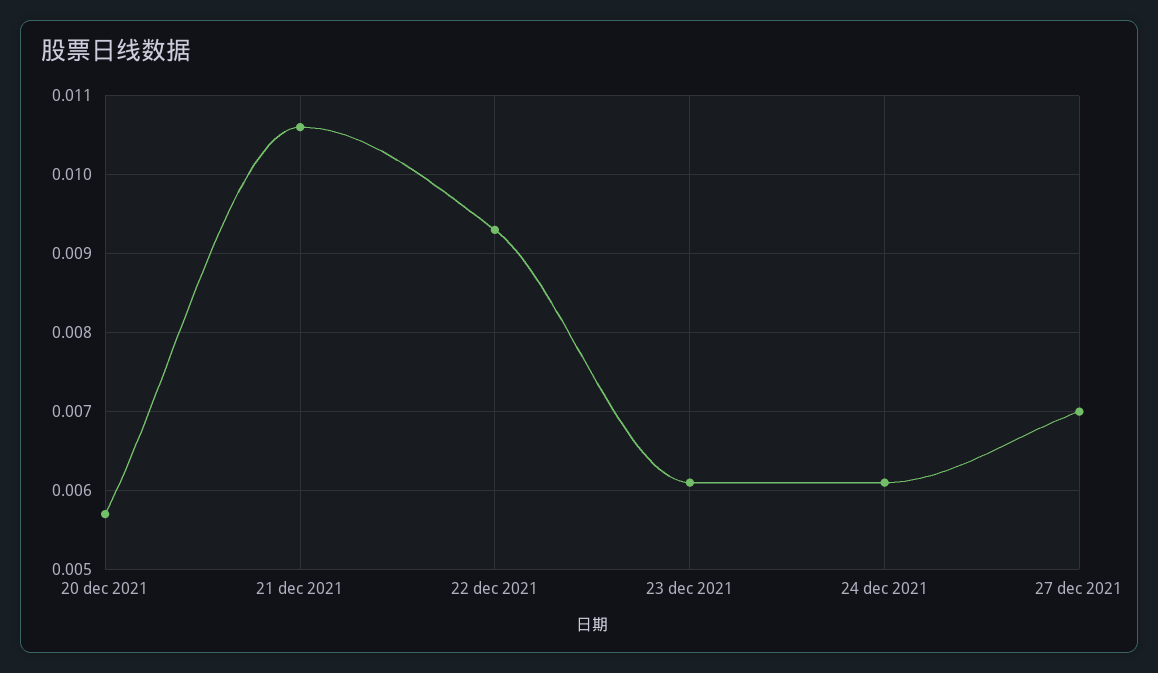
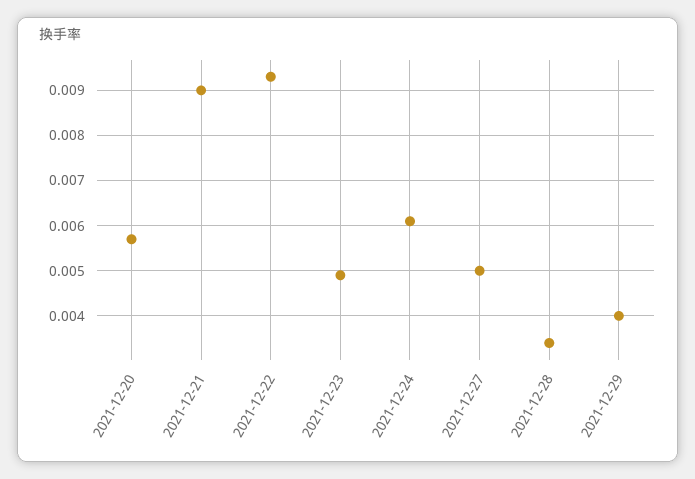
21 dec 2021: 0.0106 -> 0.009
23 dec 2021: 0.0061 -> 0.005
27 dec 2021: 0.007 -> 0.005
2021-12-28: none -> 0.0035
2021-12-29: none -> 0.004

